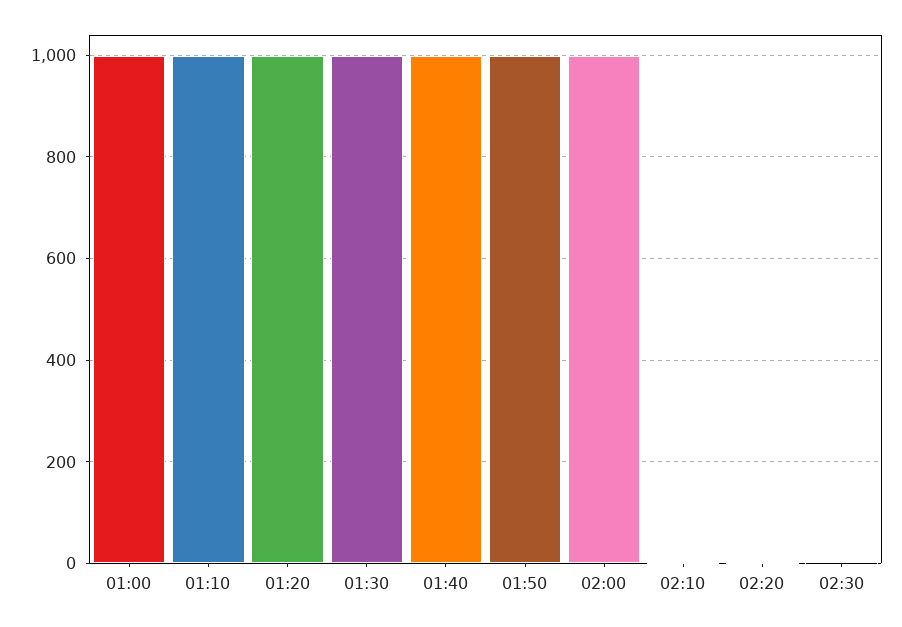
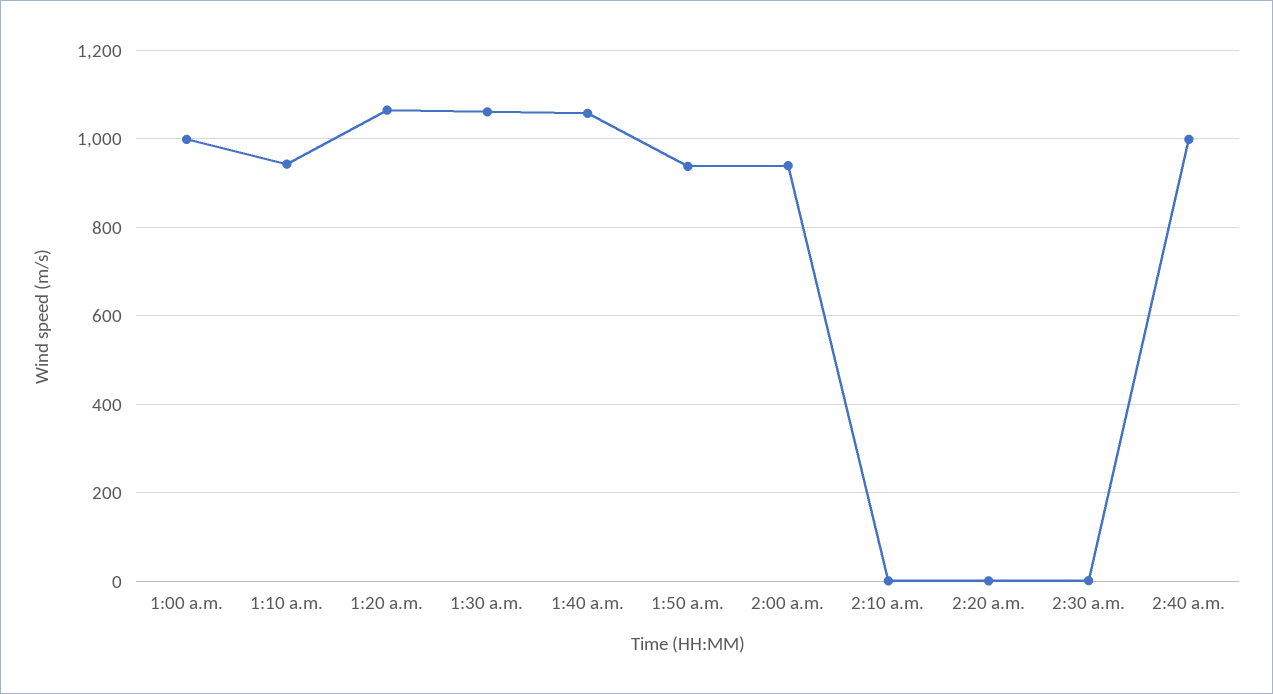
01:10: 1000 -> 940
01:20: 1000 -> 1060
01:30: 1000 -> 1060
01:40: 1000 -> 1060
01:50: 1000 -> 940
02:00: 1000 -> 940
2:40 a.m.: none -> 1000

